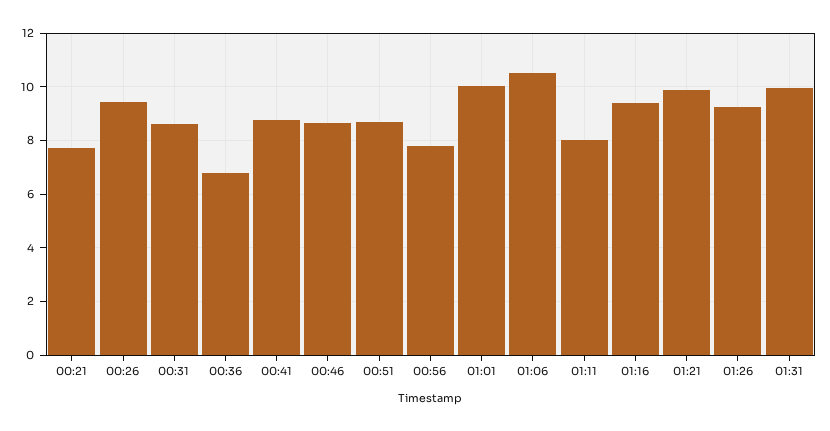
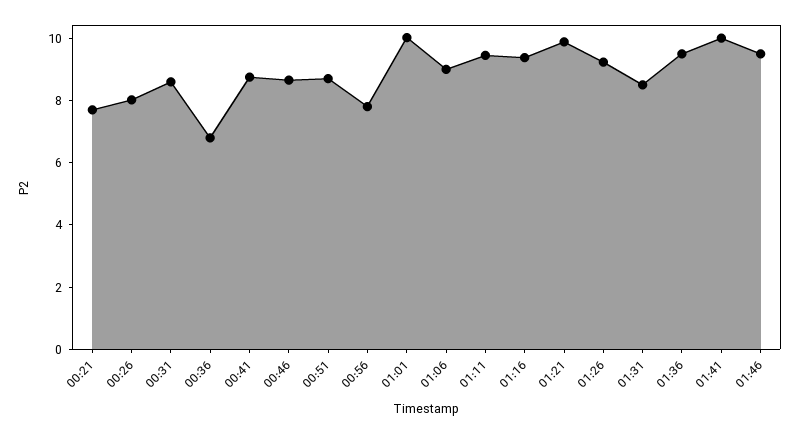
00:26: 9.5 -> 8
01:06: 10.5 -> 9
01:11: 8 -> 9.5
01:31: 10 -> 8.5
01:36: none -> 9.5
01:41: none -> 10
01:46: none -> 9.5

